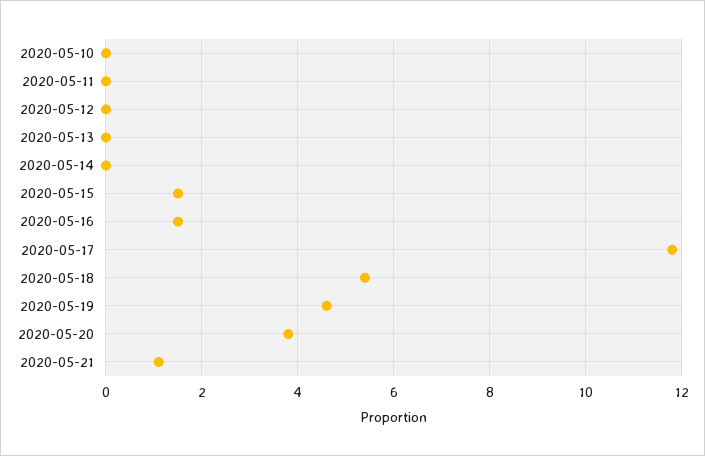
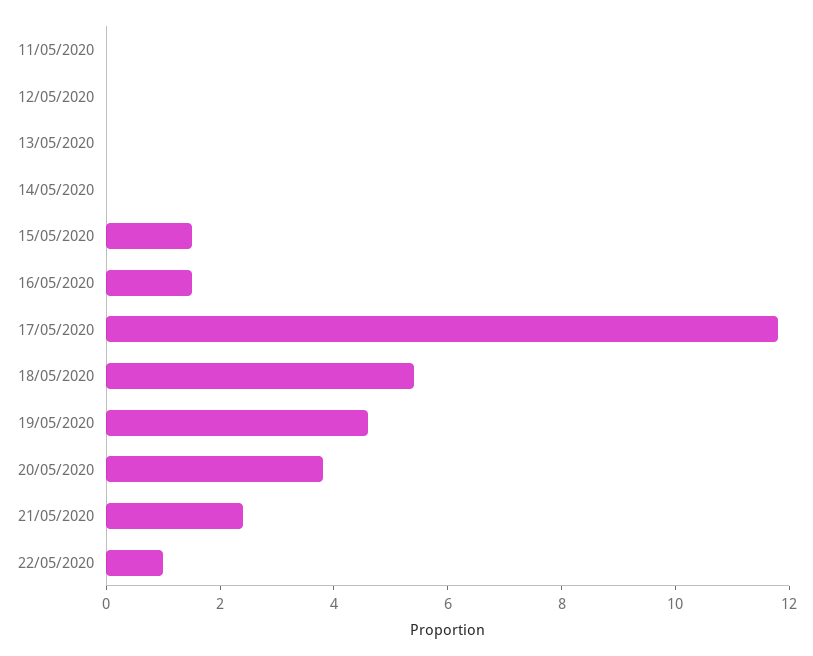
2020-05-10: 0 -> none
2020-05-21: 1 -> 2.5
22/05/2020: none -> 1

